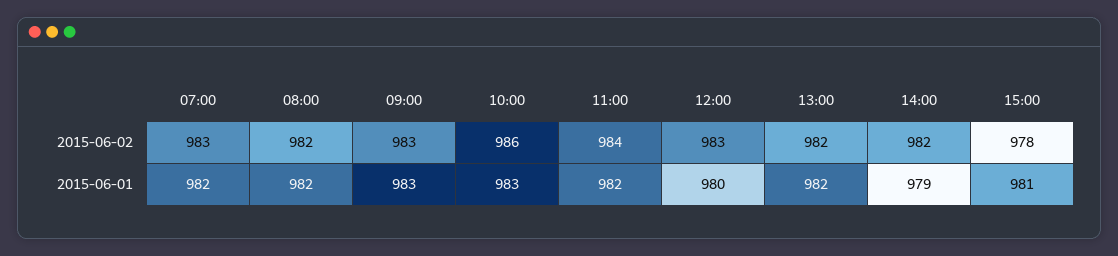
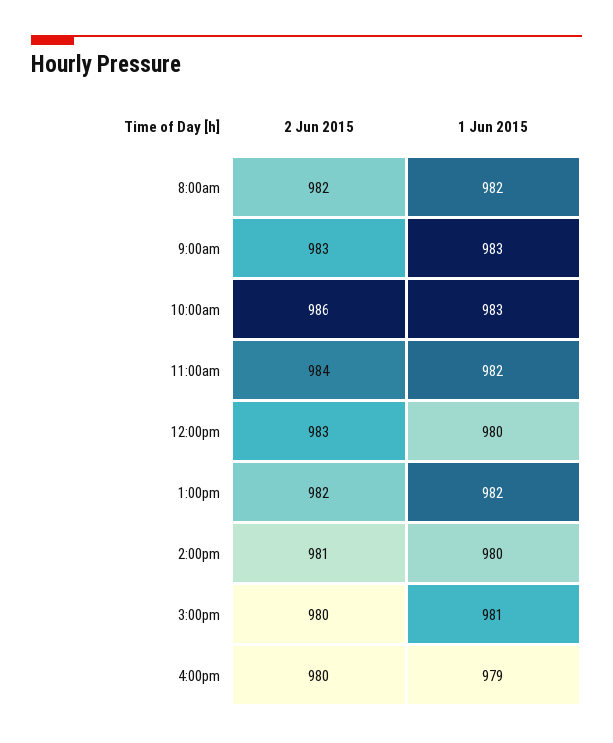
07:00, 2015-06-02: 983 -> none
14:00, 2015-06-02: 982 -> 981
15:00, 2015-06-02: 978 -> 980
07:00, 2015-06-01: 982 -> none
14:00, 2015-06-01: 979 -> 980
4:00pm, 2015-06-02: none -> 980
4:00pm, 2015-06-01: none -> 979

